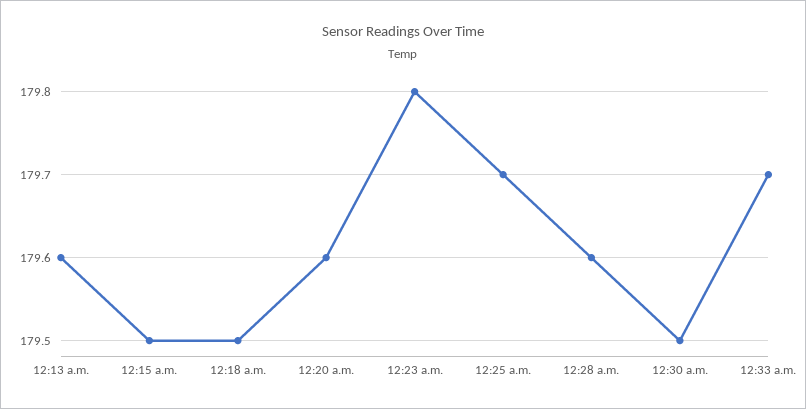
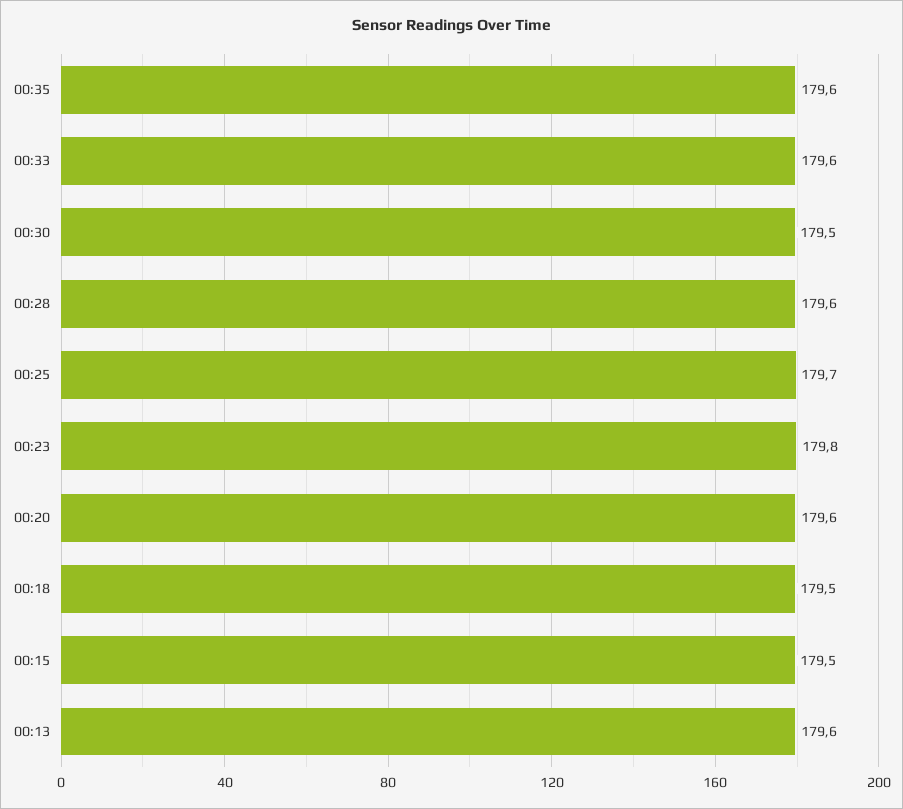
12:33 a.m.: 179.7 -> 179.6
00:35: none -> 179.6

